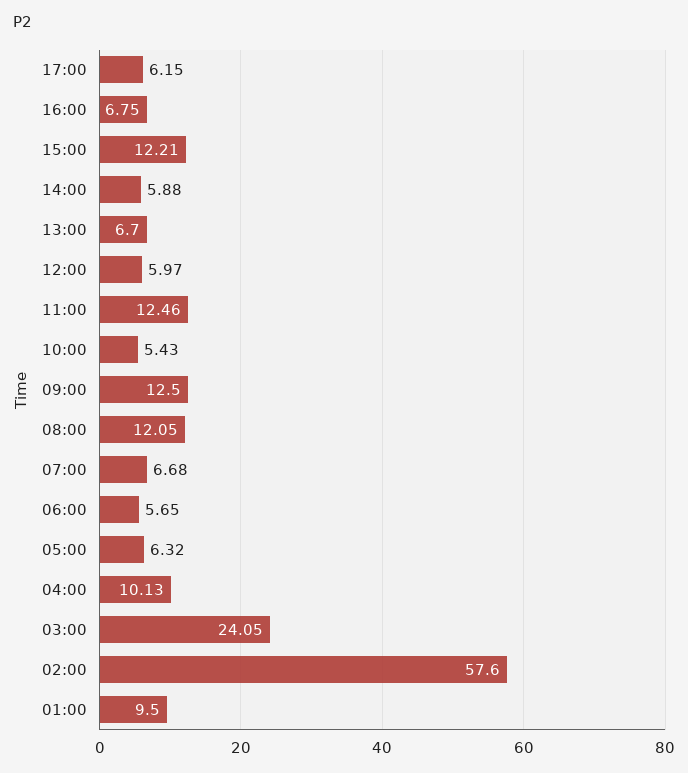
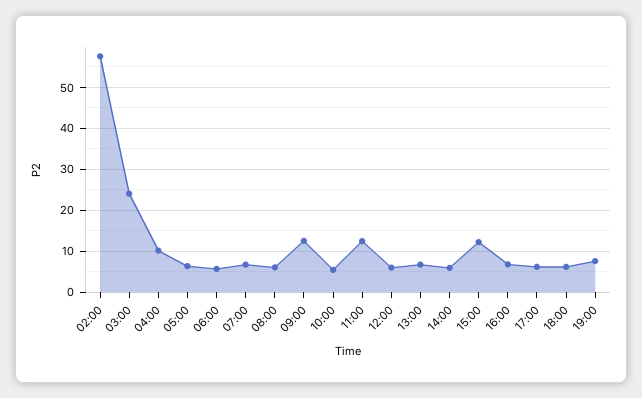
08:00: 12.05 -> 6
01:00: 9.5 -> none
18:00: none -> 6
19:00: none -> 8

